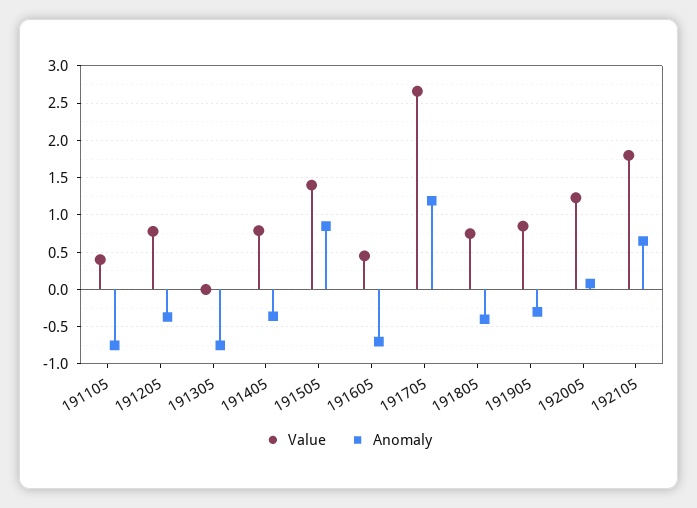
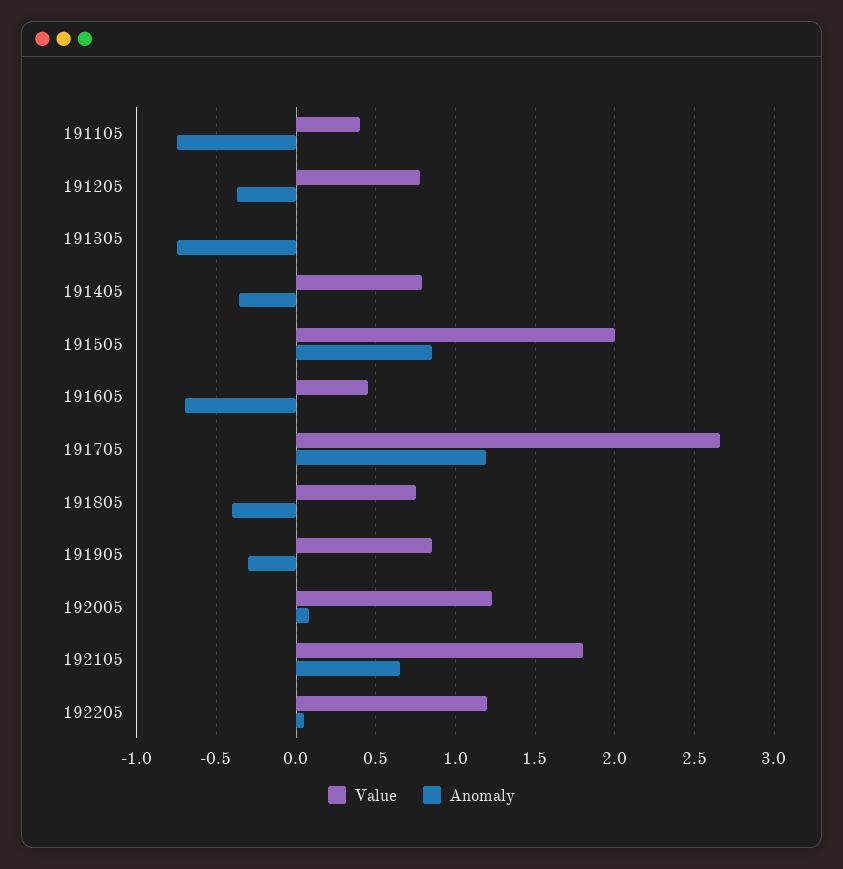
Value, 191505: 1.4 -> 2
Value, 192205: none -> 1.2
Anomaly, 192205: none -> 0.05

